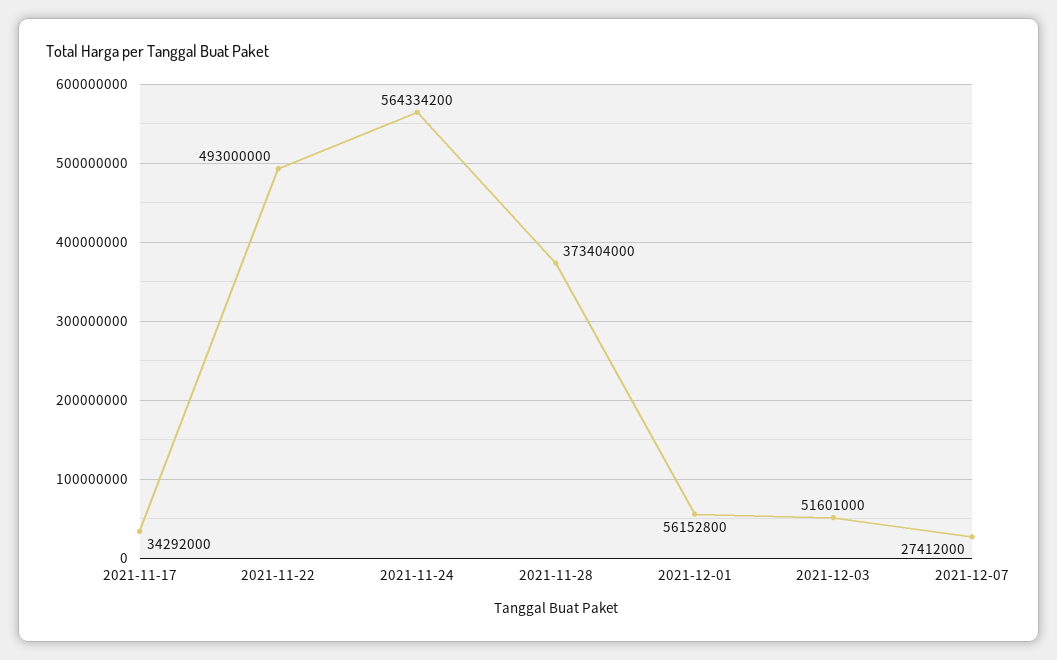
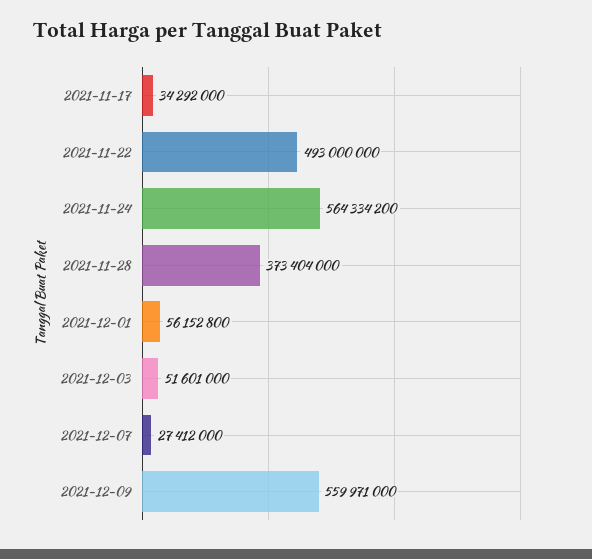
2021-12-09: none -> 559971000

